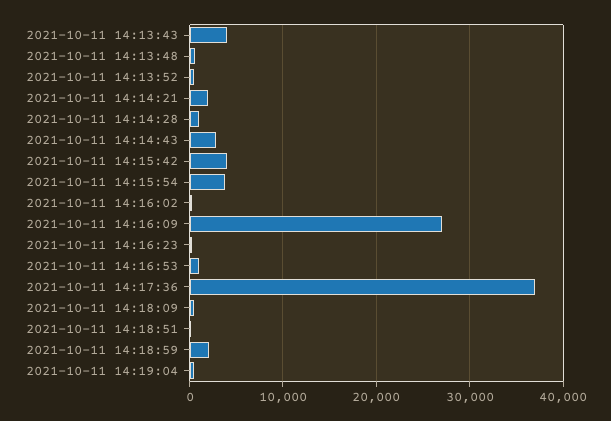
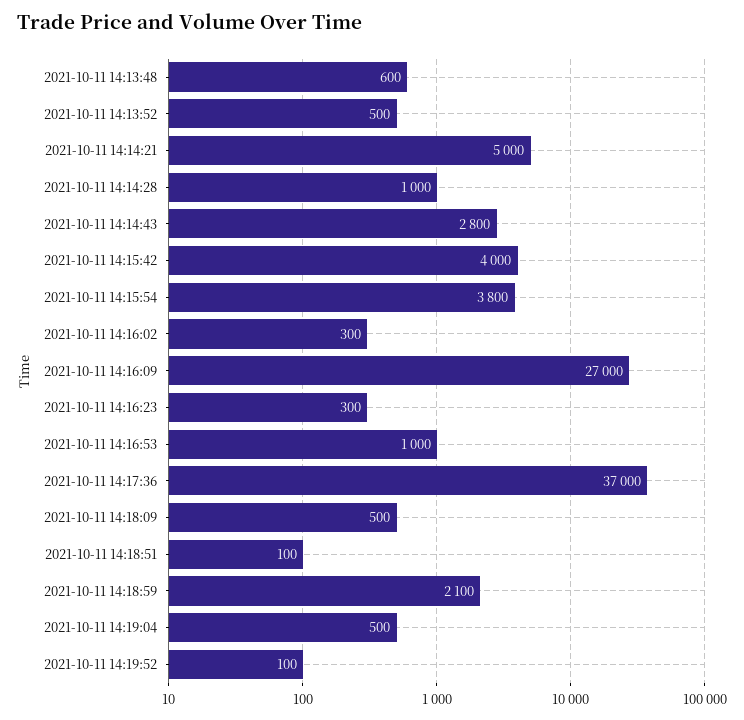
2021-10-11 14:13:43: 4000 -> none
2021-10-11 14:14:21: 2000 -> 5000
2021-10-11 14:19:52: none -> 100

